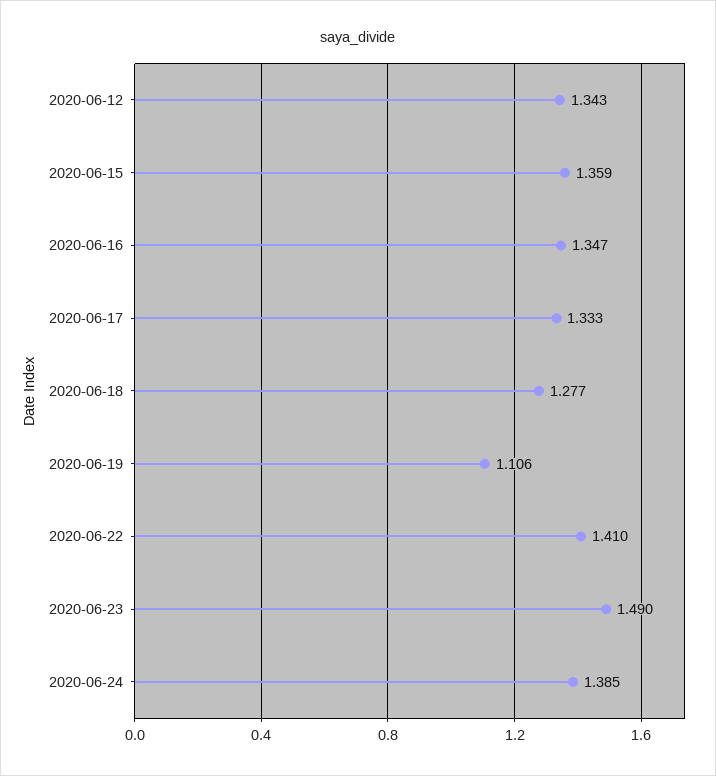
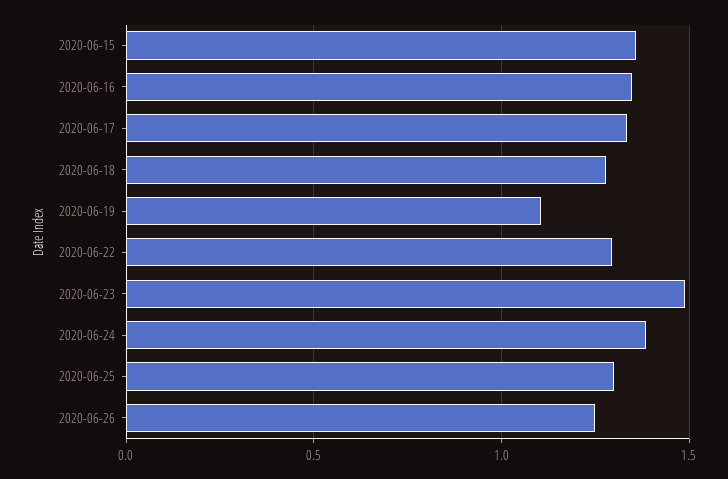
2020-06-12: 1.343 -> none
2020-06-22: 1.41 -> 1.3
2020-06-25: none -> 1.3
2020-06-26: none -> 1.25

